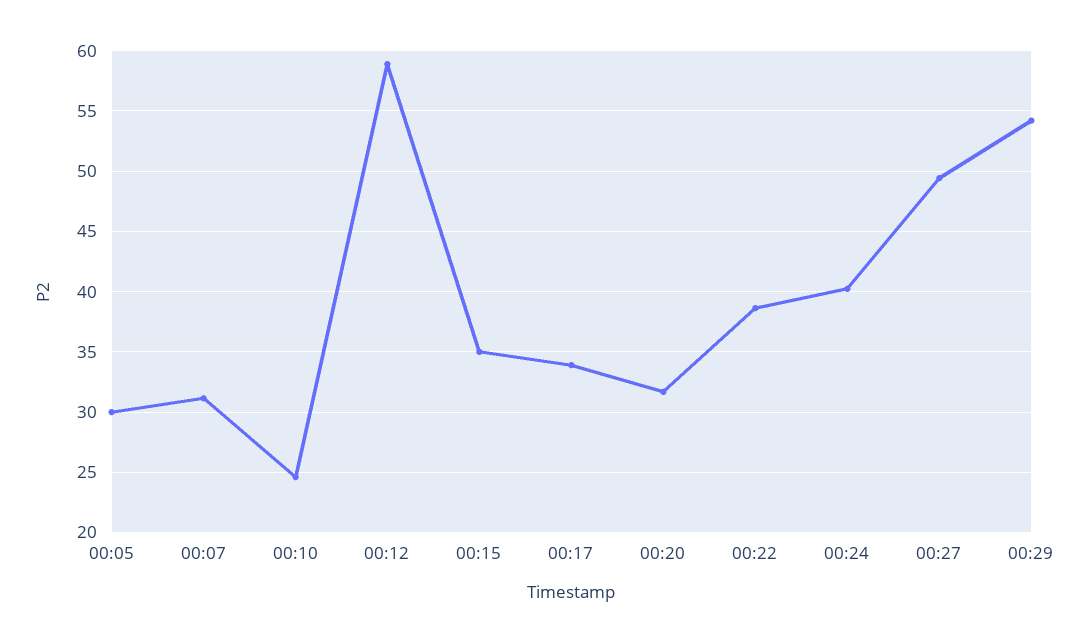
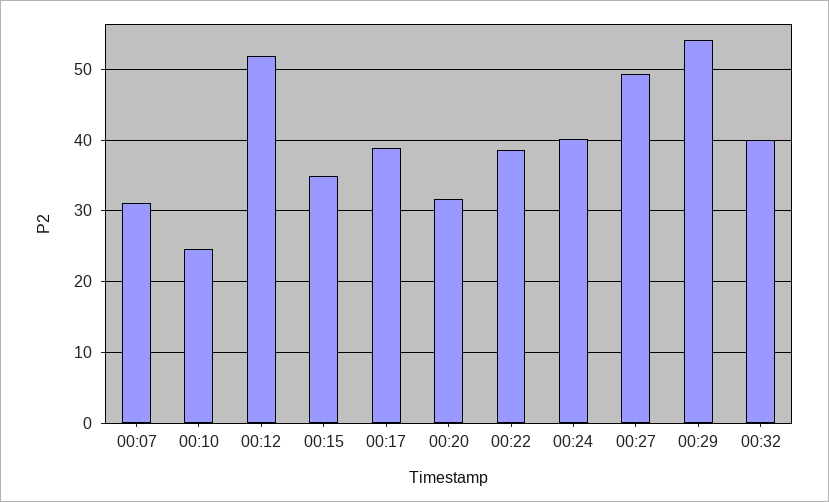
00:05: 30 -> none
00:12: 59 -> 52
00:17: 34 -> 39
00:32: none -> 40

